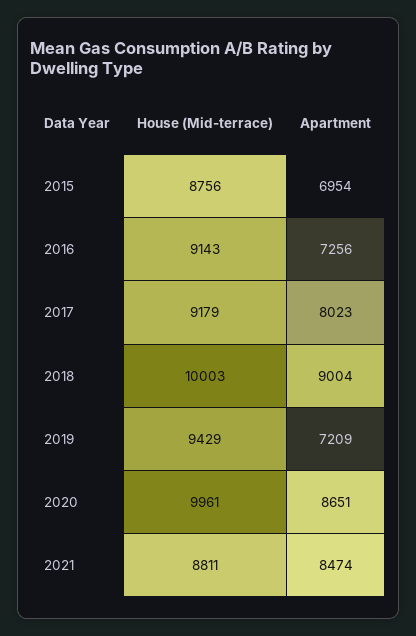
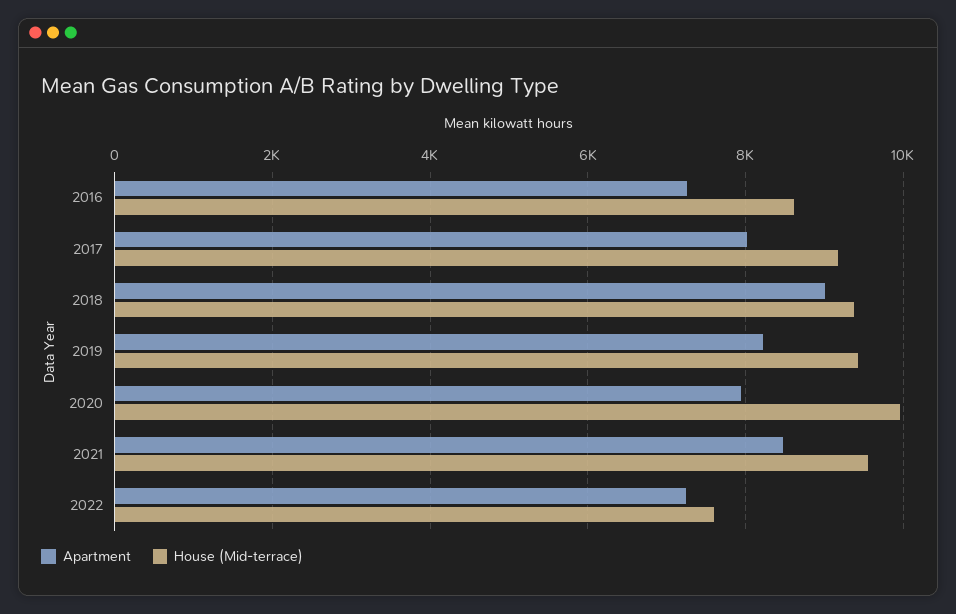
House (Mid-terrace), 2015: 8756 -> none
Apartment, 2015: 6954 -> none
House (Mid-terrace), 2016: 9143 -> 8600
House (Mid-terrace), 2018: 10003 -> 9400
Apartment, 2019: 7209 -> 8200
Apartment, 2020: 8651 -> 8000
House (Mid-terrace), 2021: 8811 -> 9600
Apartment, 2022: none -> 7200
House (Mid-terrace), 2022: none -> 7600

